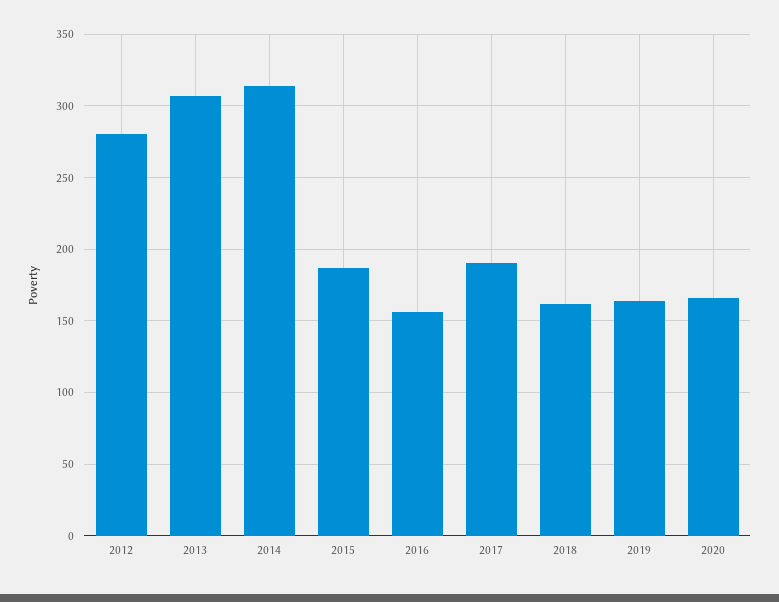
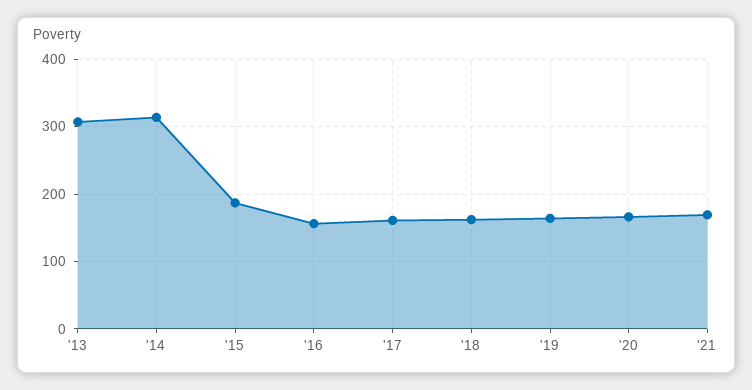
2012: 280 -> none
2017: 190 -> 160
'21: none -> 170

